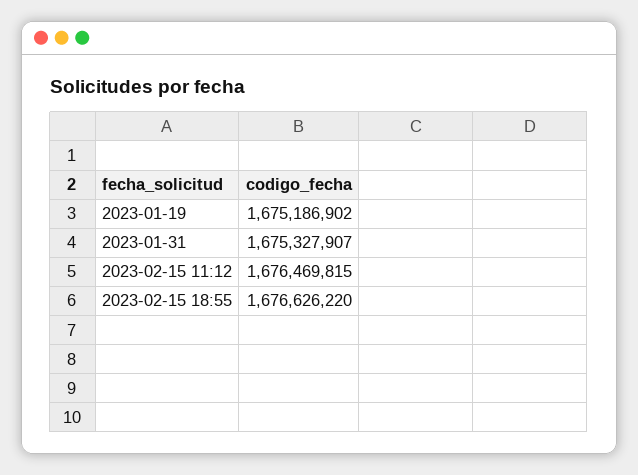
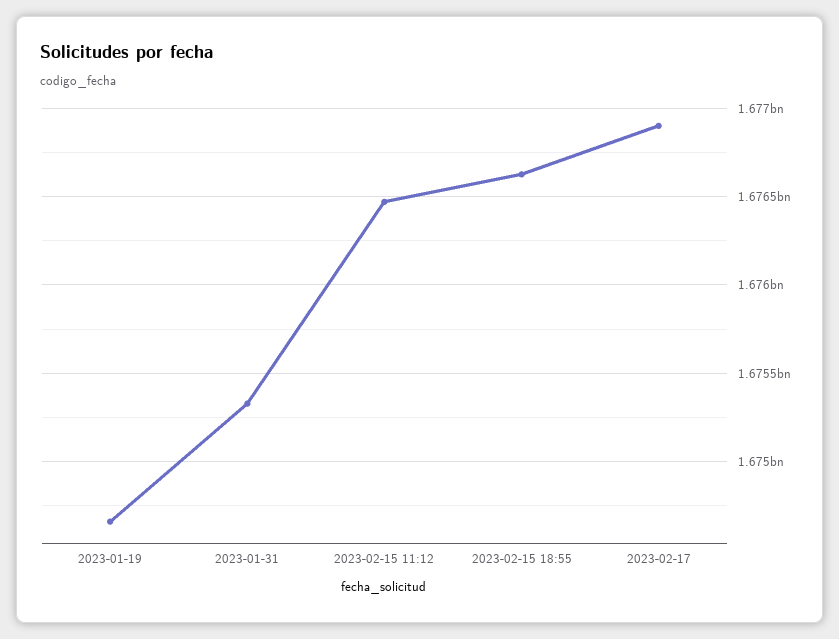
2023-01-19: 1675186902 -> 1674650000
2023-02-17: none -> 1676900000

